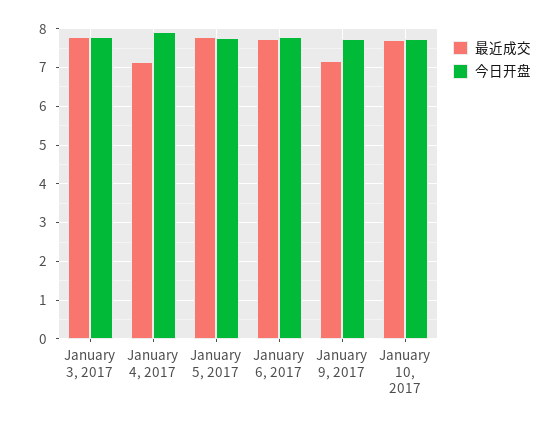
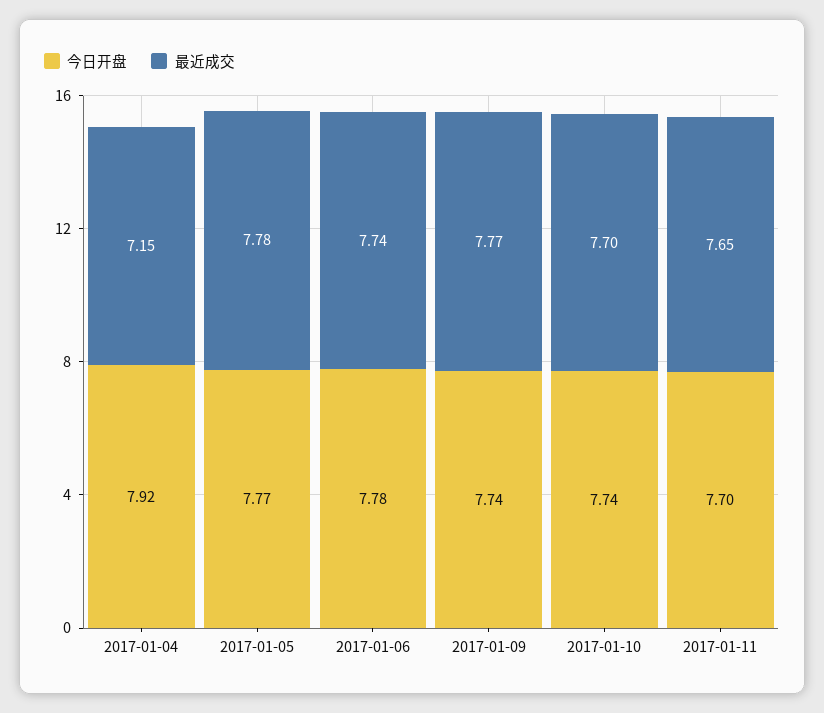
最近成交, January 3, 2017: 7.8 -> none
今日开盘, January 3, 2017: 7.8 -> none
最近成交, January 9, 2017: 7.2 -> 7.77
今日开盘, 2017-01-11: none -> 7.7
最近成交, 2017-01-11: none -> 7.65

